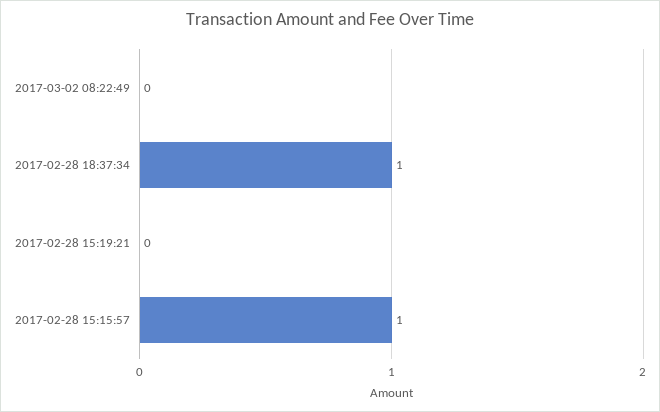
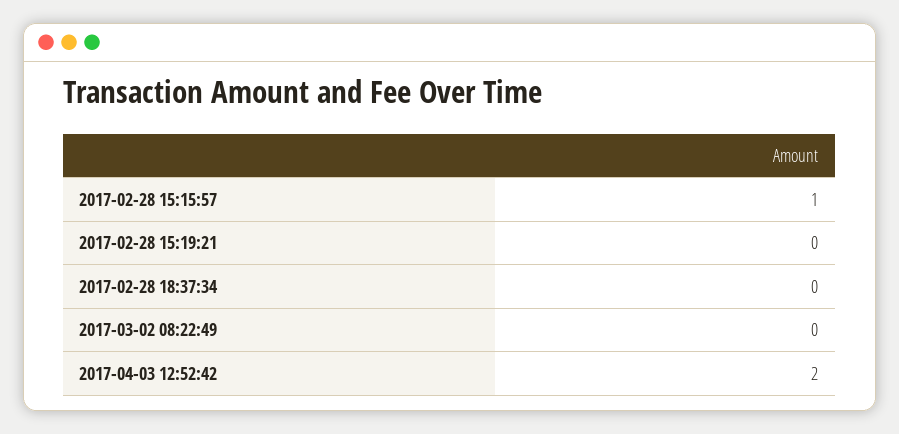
2017-02-28 18:37:34: 1 -> 0
2017-04-03 12:52:42: none -> 2

